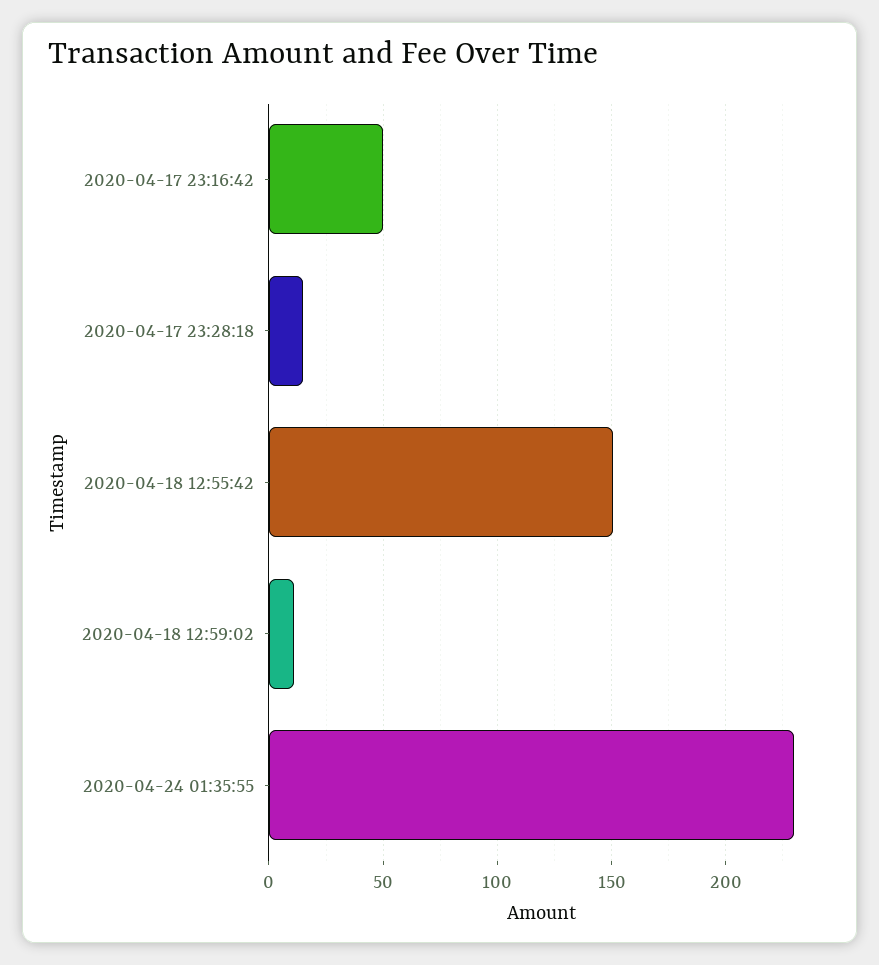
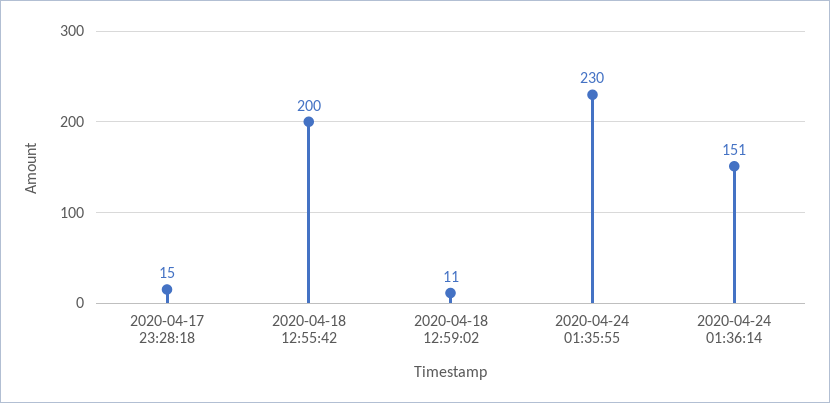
2020-04-17 23:16:42: 50 -> none
2020-04-18 12:55:42: 150 -> 200
2020-04-24 01:36:14: none -> 151

